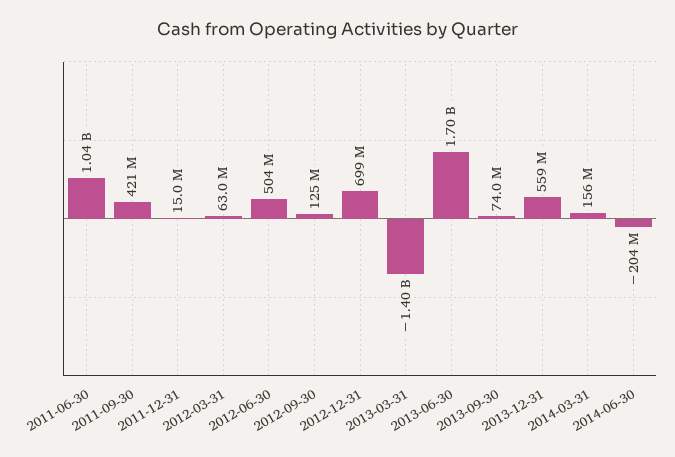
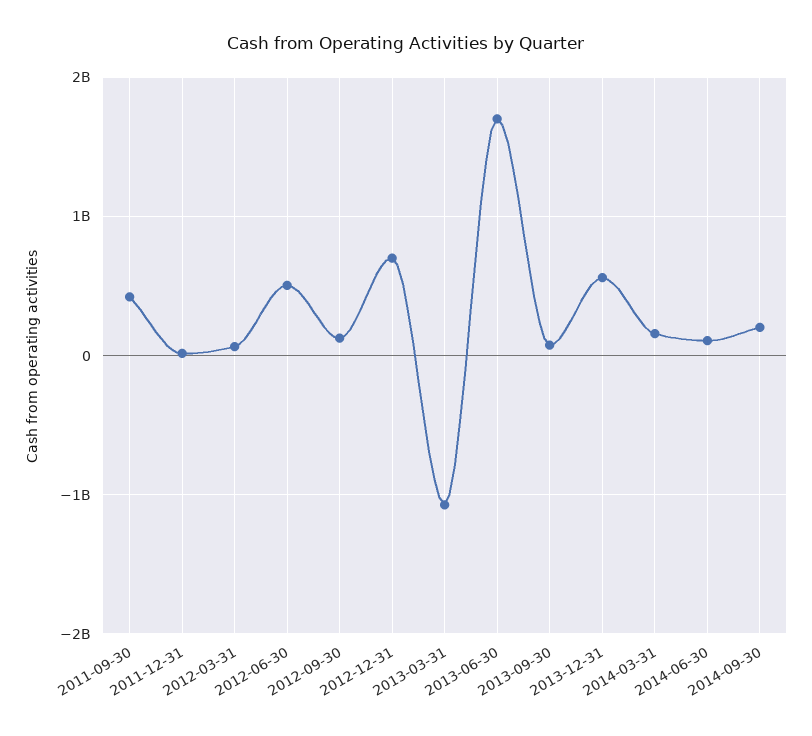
2011-06-30: 1040000000 -> none
2013-03-31: -1400000000 -> -1100000000
2014-06-30: -204000000 -> 100000000
2014-09-30: none -> 200000000

